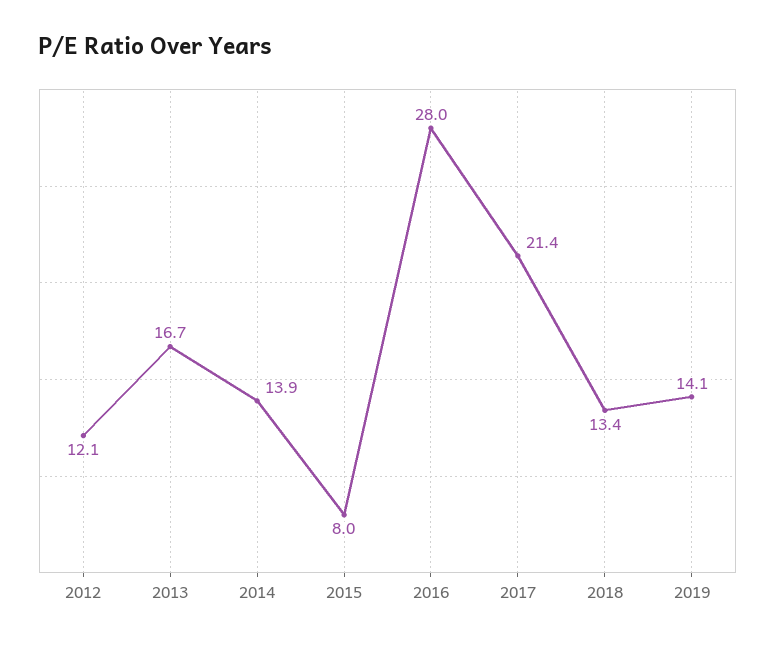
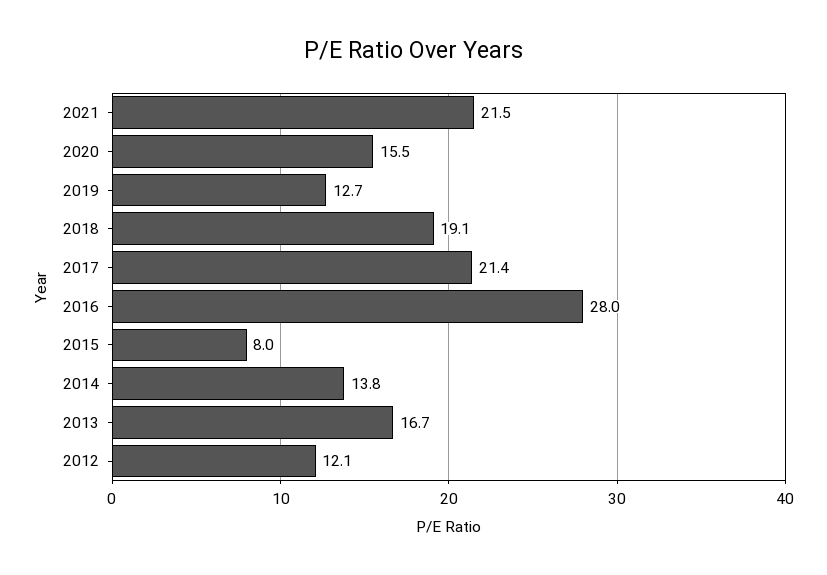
2014: 13.9 -> 13.8
2018: 13.4 -> 19.1
2019: 14.1 -> 12.7
2021: none -> 21.5
2020: none -> 15.5

